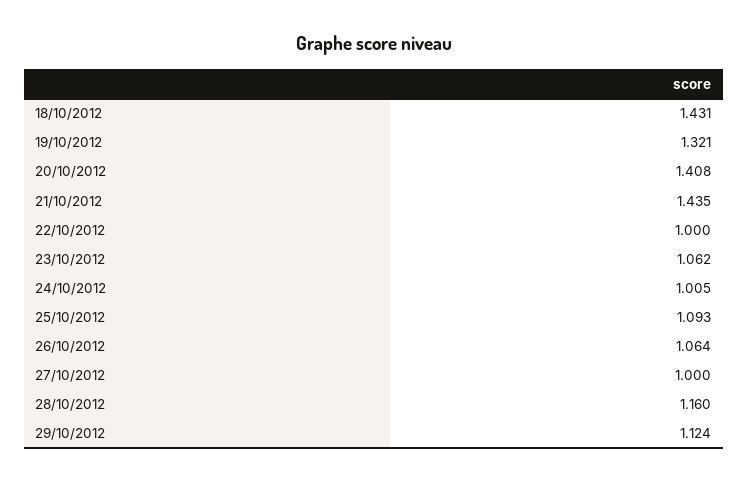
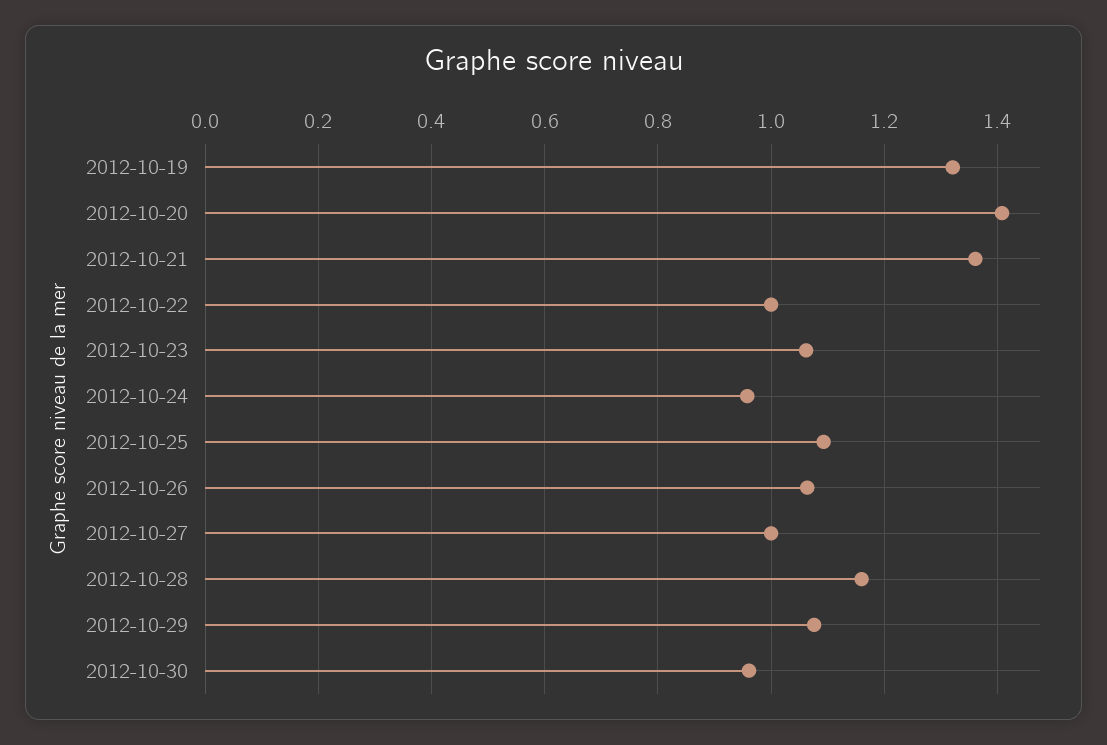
18/10/2012: 1.431 -> none
21/10/2012: 1.435 -> 1.36
24/10/2012: 1.005 -> 0.96
29/10/2012: 1.124 -> 1.08
2012-10-30: none -> 0.96

